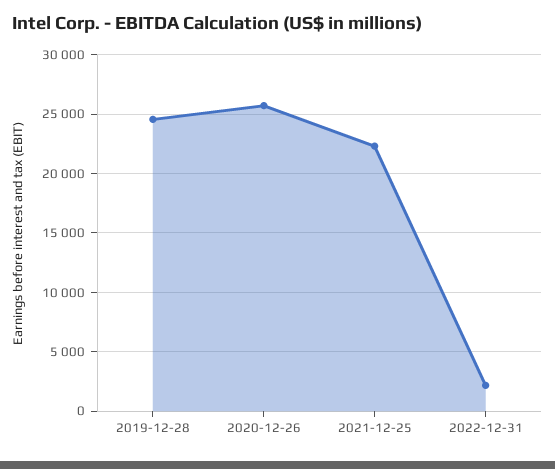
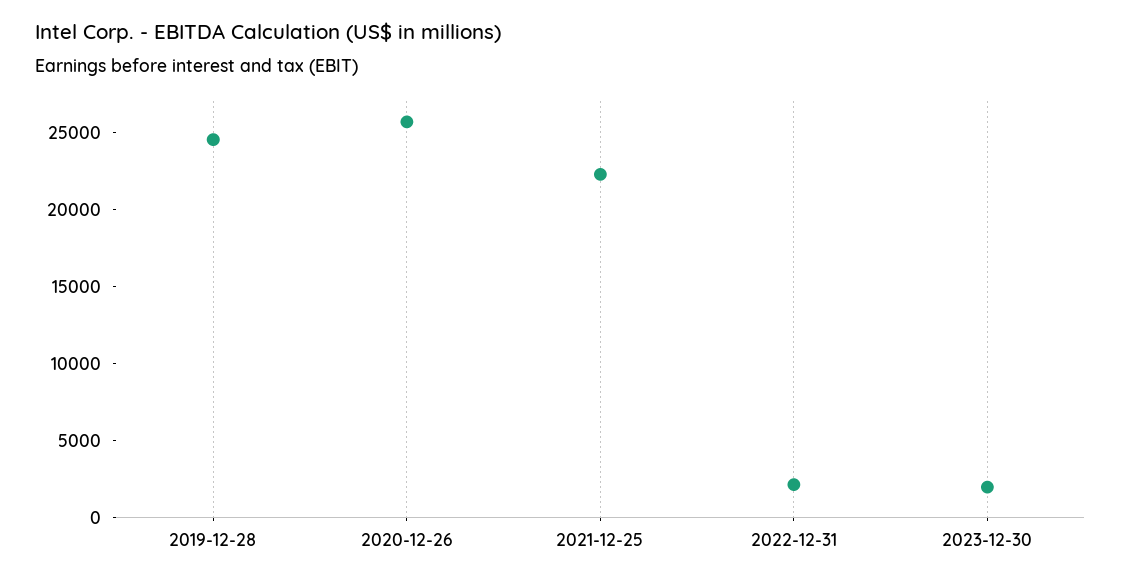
2023-12-30: none -> 2000

